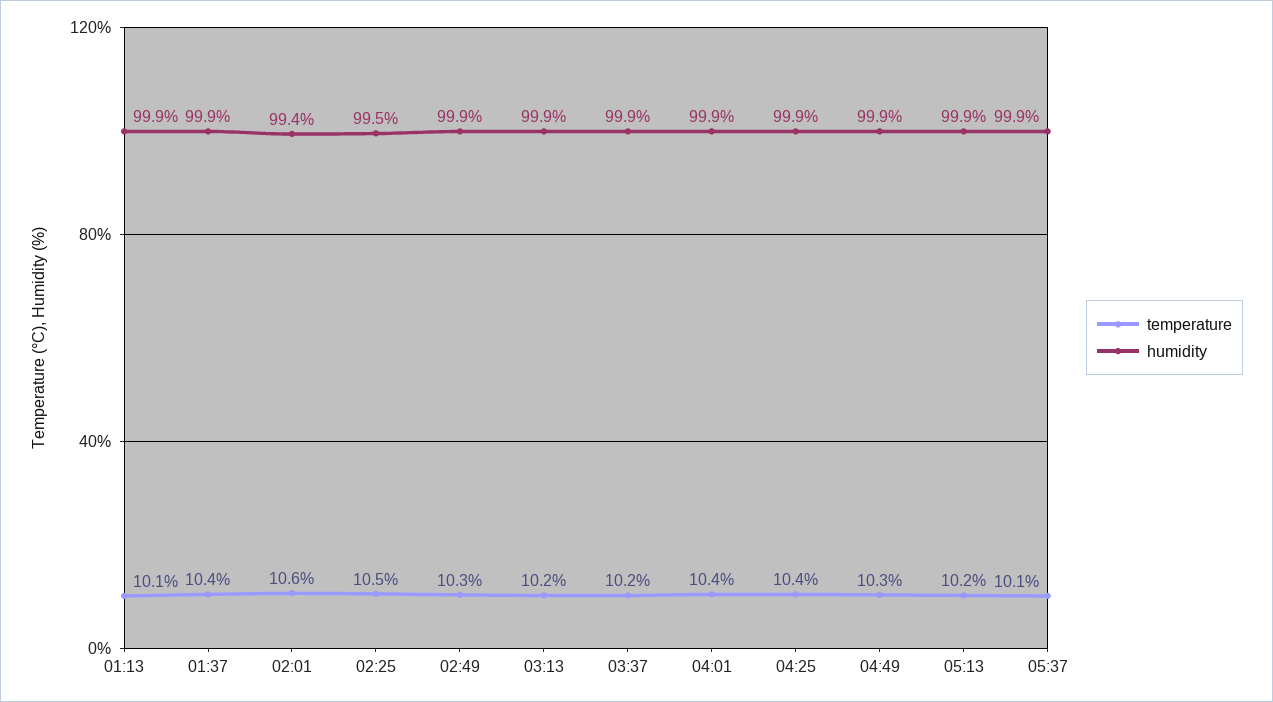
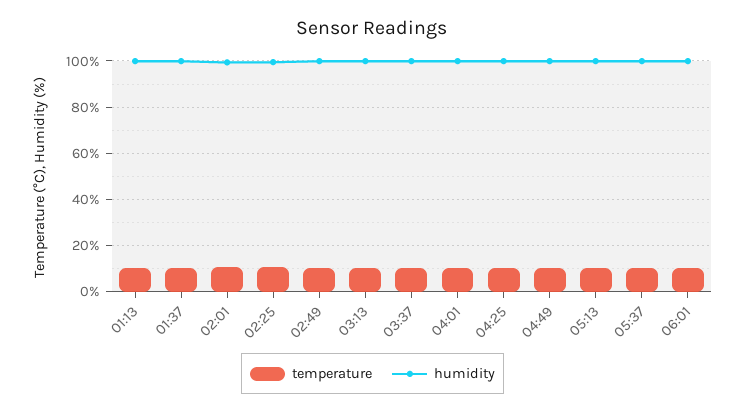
temperature, 06:01: none -> 10
humidity, 06:01: none -> 100

